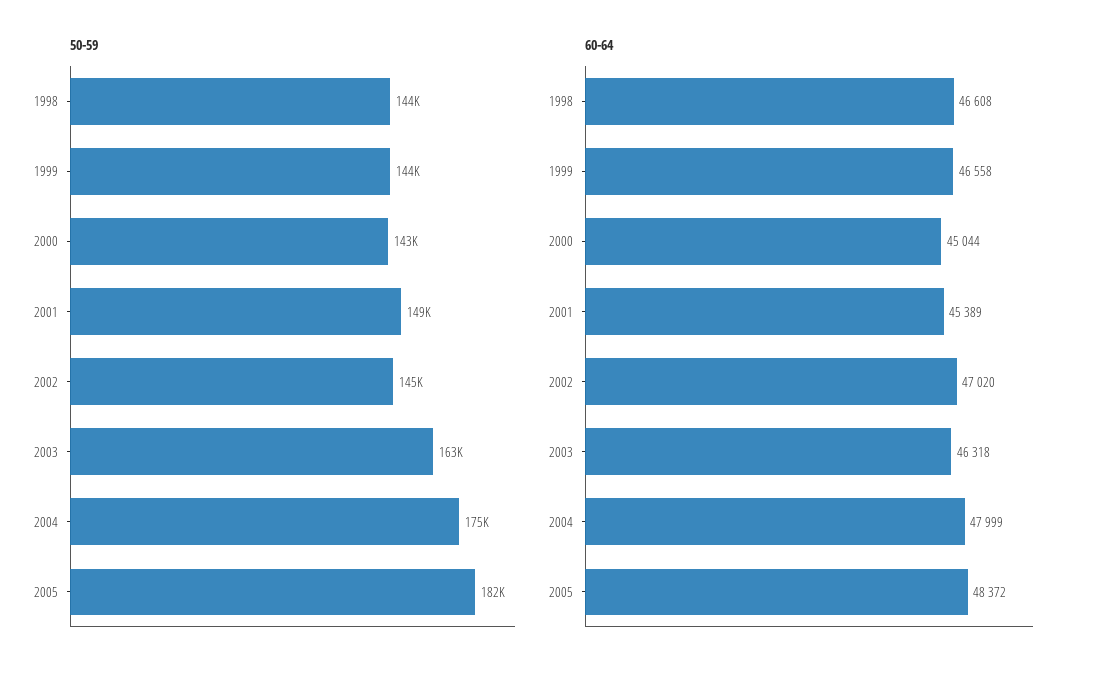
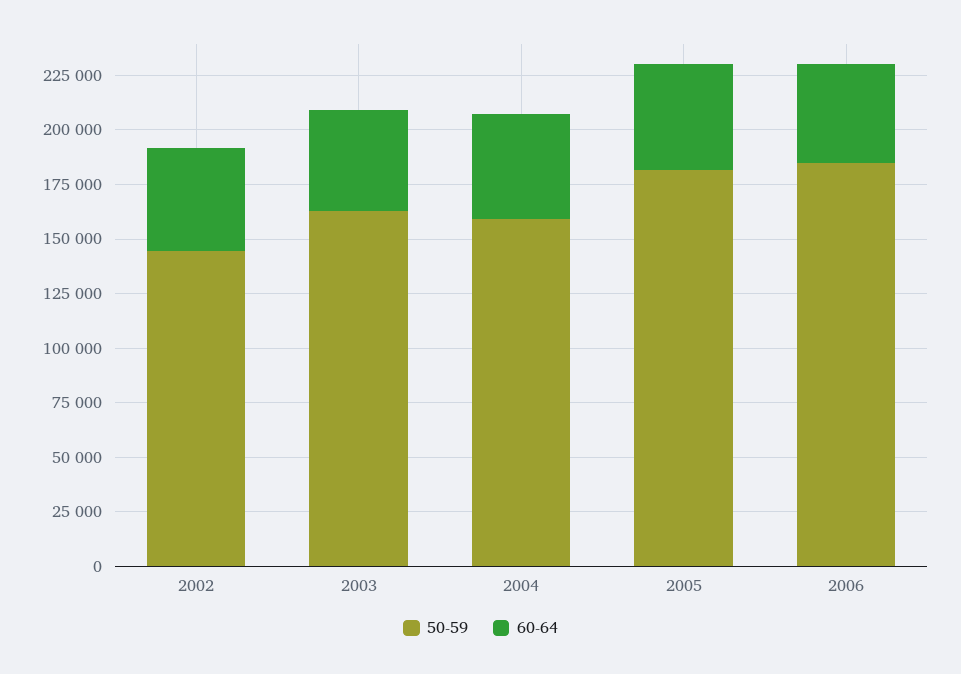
50-59, 1998: 144000 -> none
50-59, 1999: 144000 -> none
50-59, 2000: 143000 -> none
50-59, 2001: 149000 -> none
50-59, 2004: 175000 -> 160000
60-64, 1998: 46608 -> none
60-64, 1999: 46558 -> none
60-64, 2000: 45044 -> none
60-64, 2001: 45389 -> none
50-59, 2006: none -> 185000
60-64, 2006: none -> 45000

